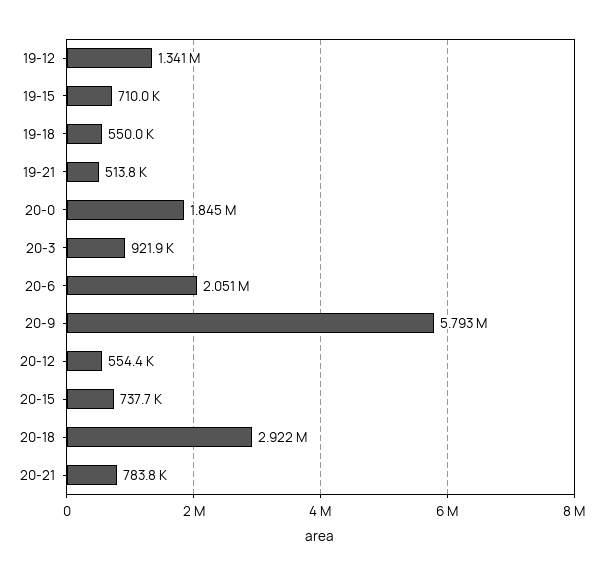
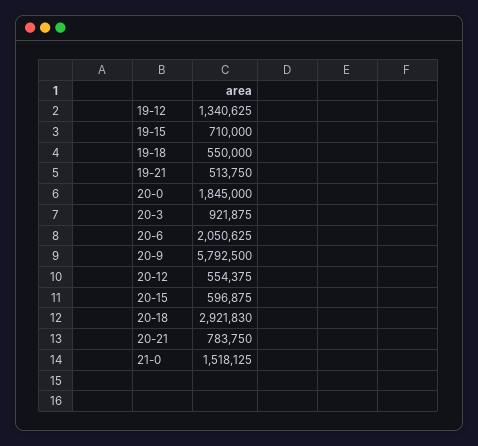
20-15: 737700 -> 596875
21-0: none -> 1518125

